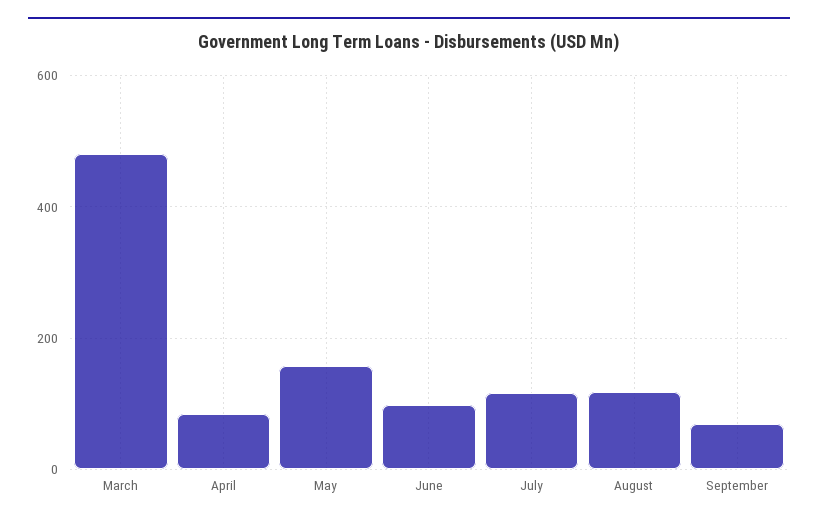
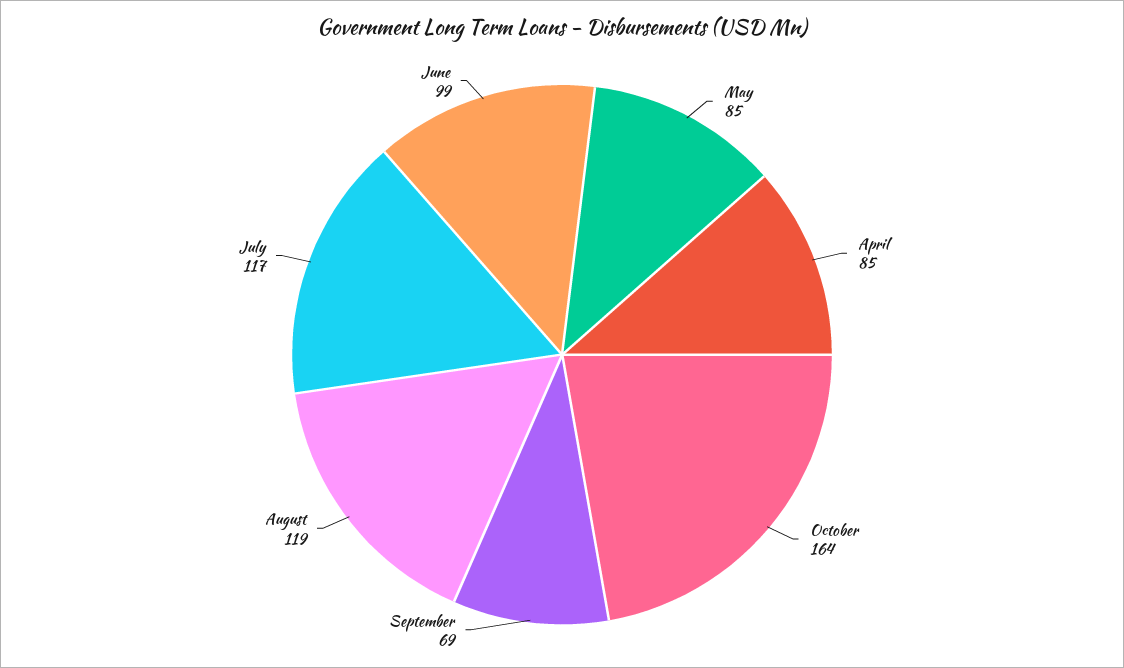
March: 480 -> none
May: 160 -> 85
October: none -> 164

